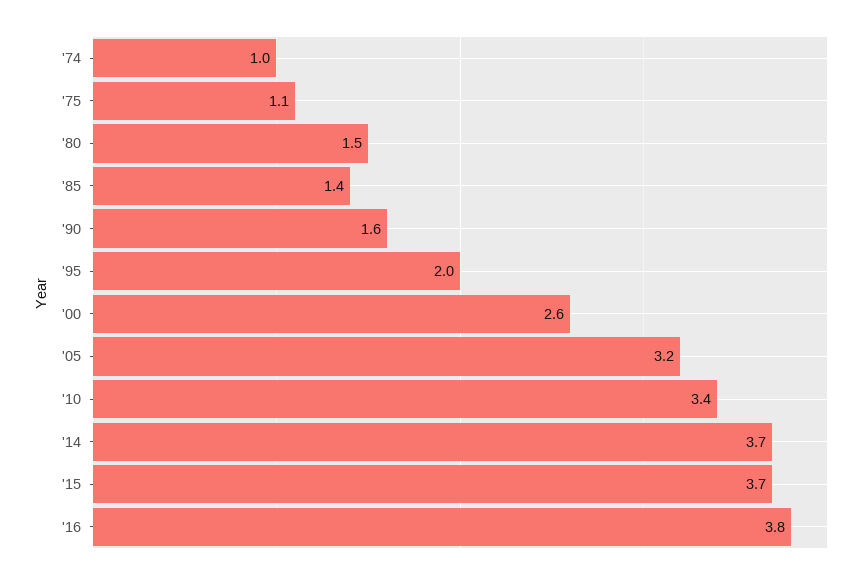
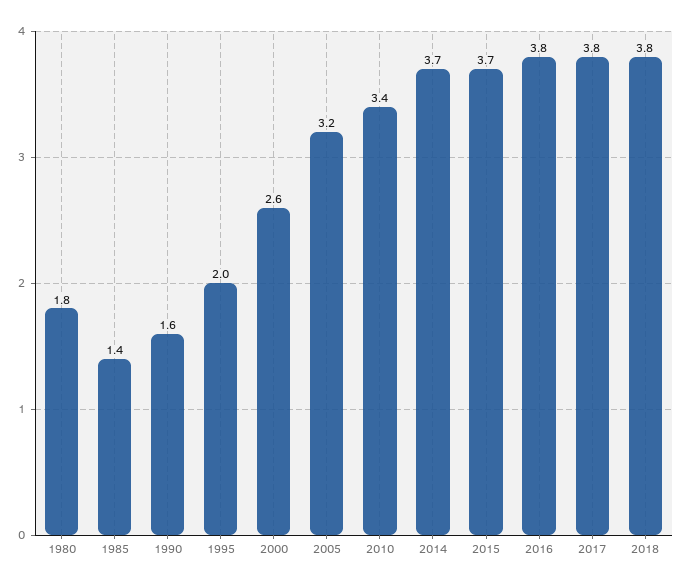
'74: 1 -> none
'75: 1.1 -> none
'80: 1.5 -> 1.8
2017: none -> 3.8
2018: none -> 3.8

